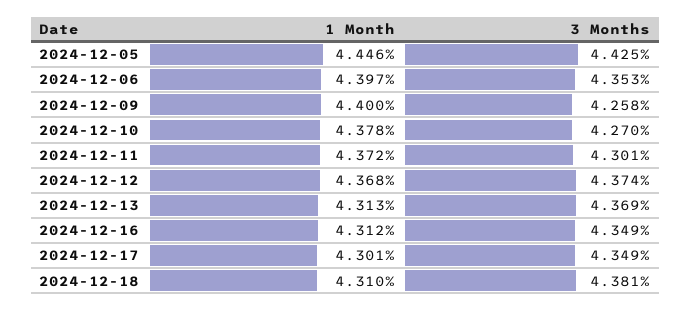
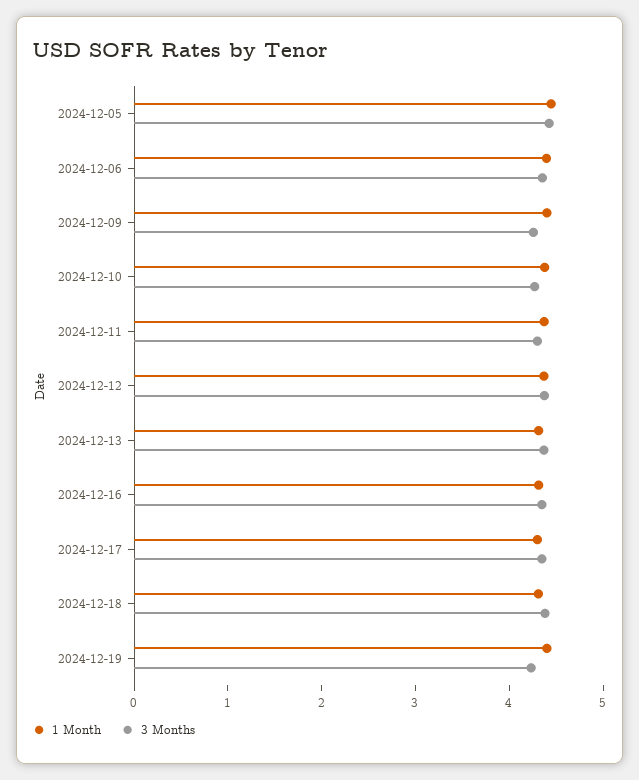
1 Month, 2024-12-19: none -> 4.4
3 Months, 2024-12-19: none -> 4.2

